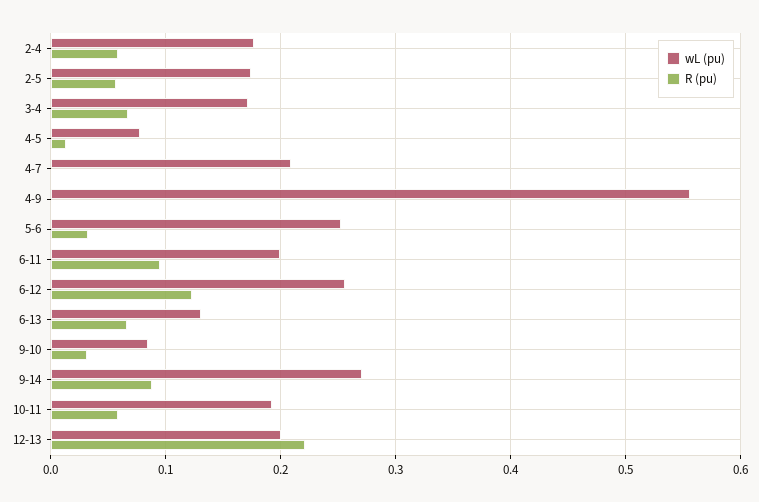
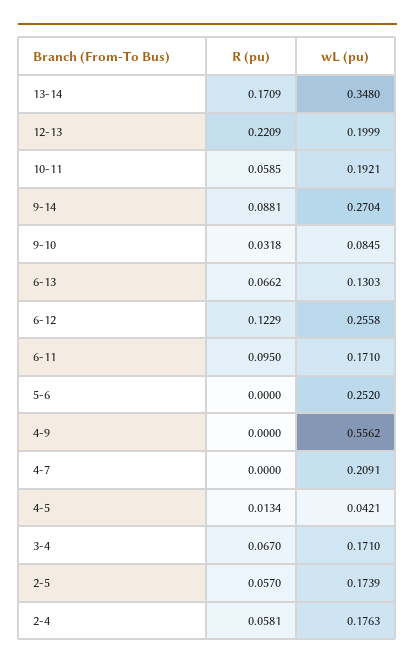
wL (pu), 4-5: 0.08 -> 0.0421
R (pu), 5-6: 0.03 -> 0
wL (pu), 6-11: 0.2 -> 0.171
R (pu), 13-14: none -> 0.1709
wL (pu), 13-14: none -> 0.348

